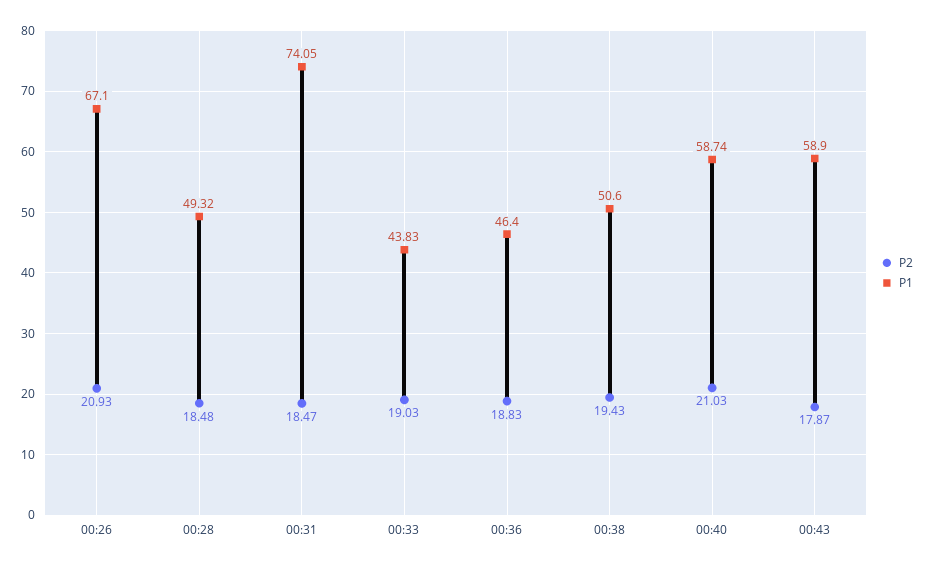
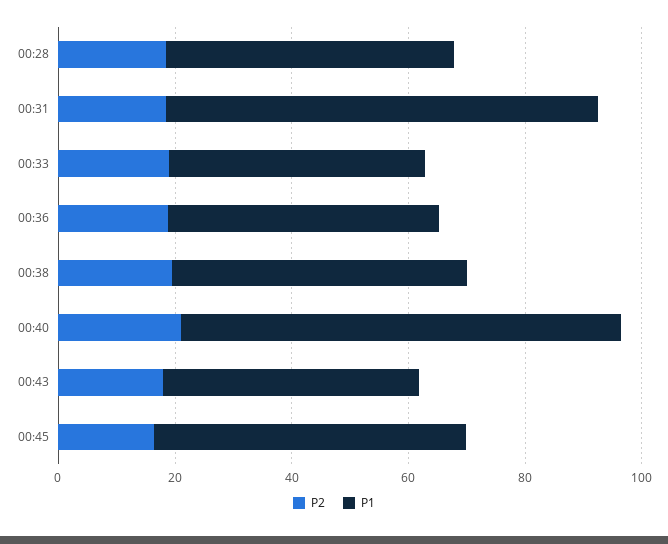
P2, 00:26: 20.93 -> none
P1, 00:26: 67.1 -> none
P1, 00:40: 58.74 -> 75
P1, 00:43: 58.9 -> 45
P2, 00:45: none -> 15
P1, 00:45: none -> 55

